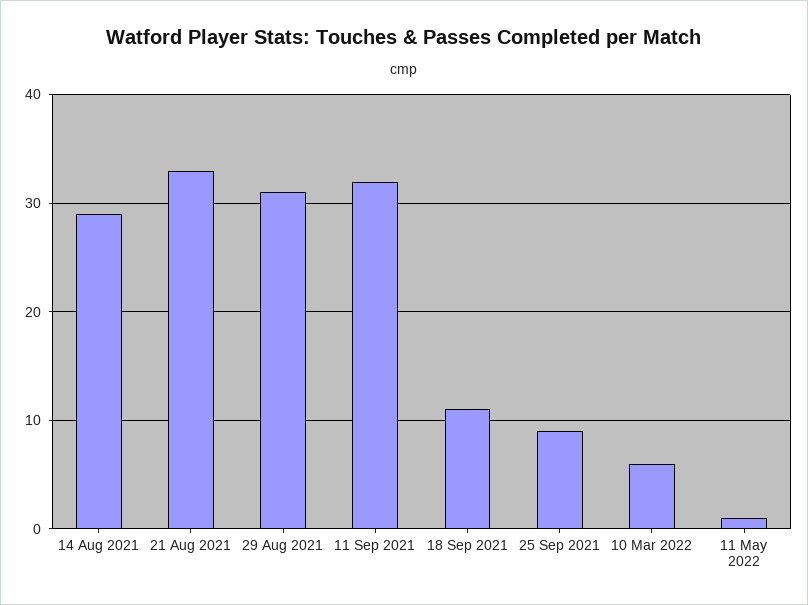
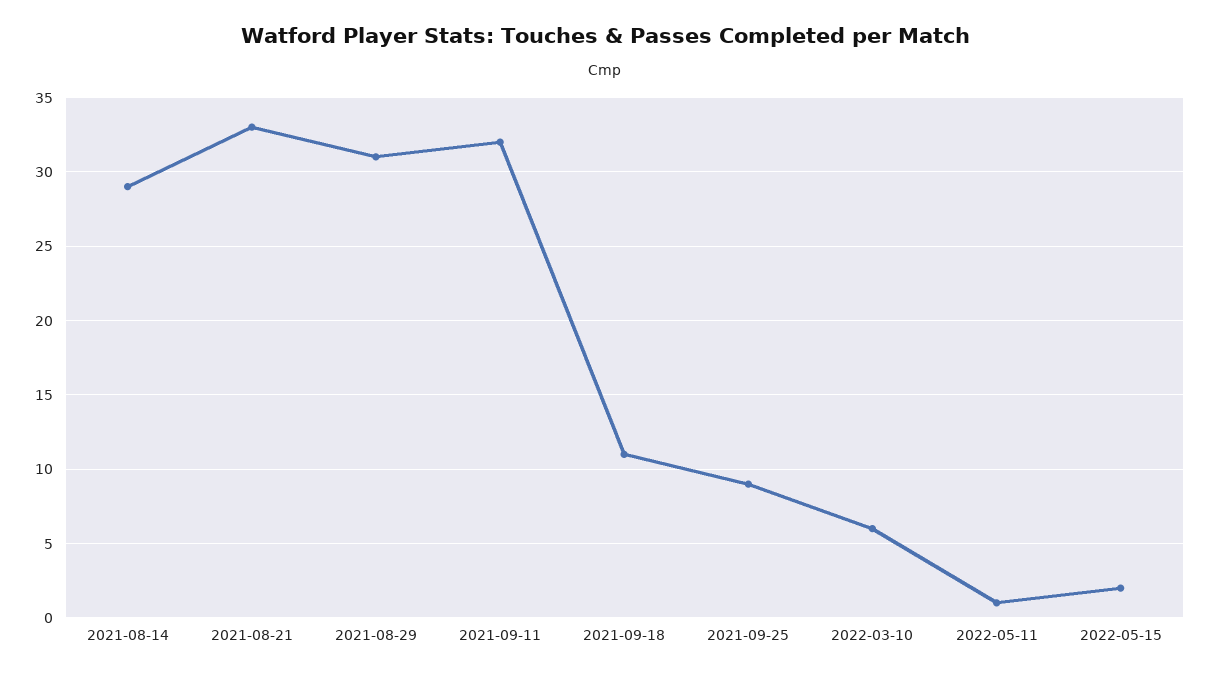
2022-05-15: none -> 2

